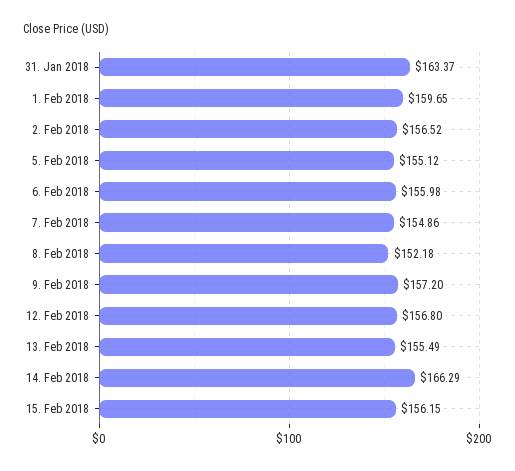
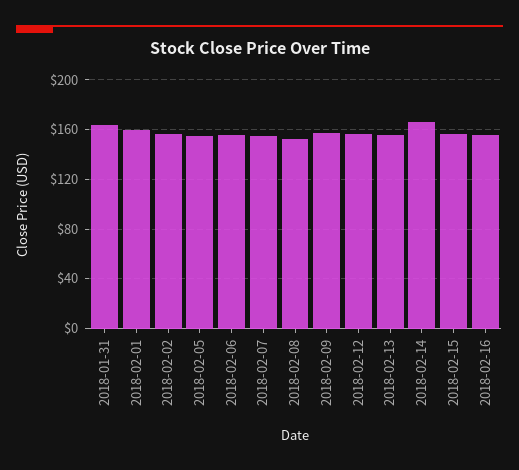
2018-02-16: none -> 155

